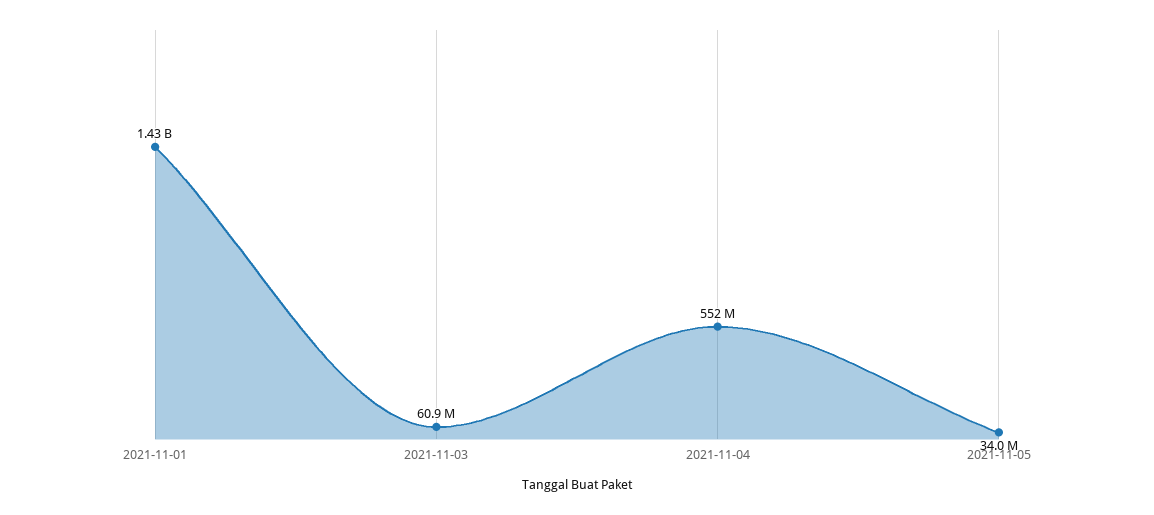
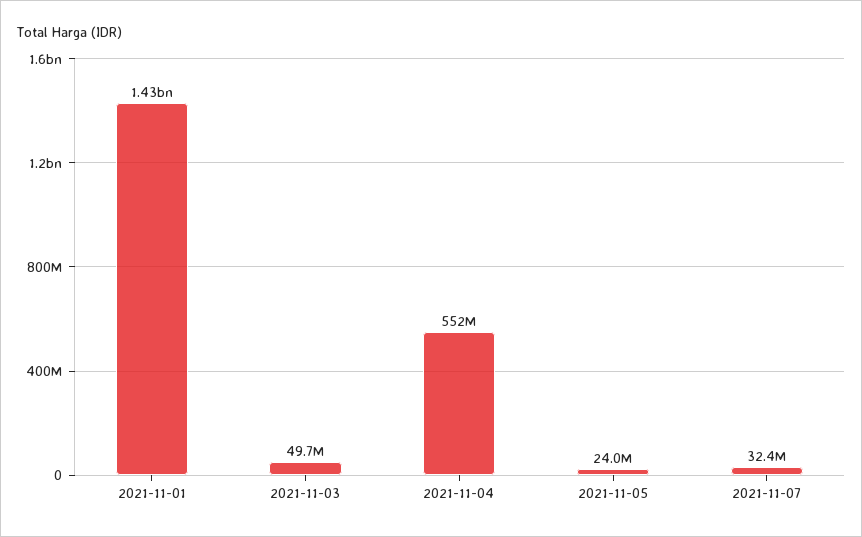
2021-11-03: 60900000 -> 49700000
2021-11-05: 34000000 -> 24000000
2021-11-07: none -> 32400000

